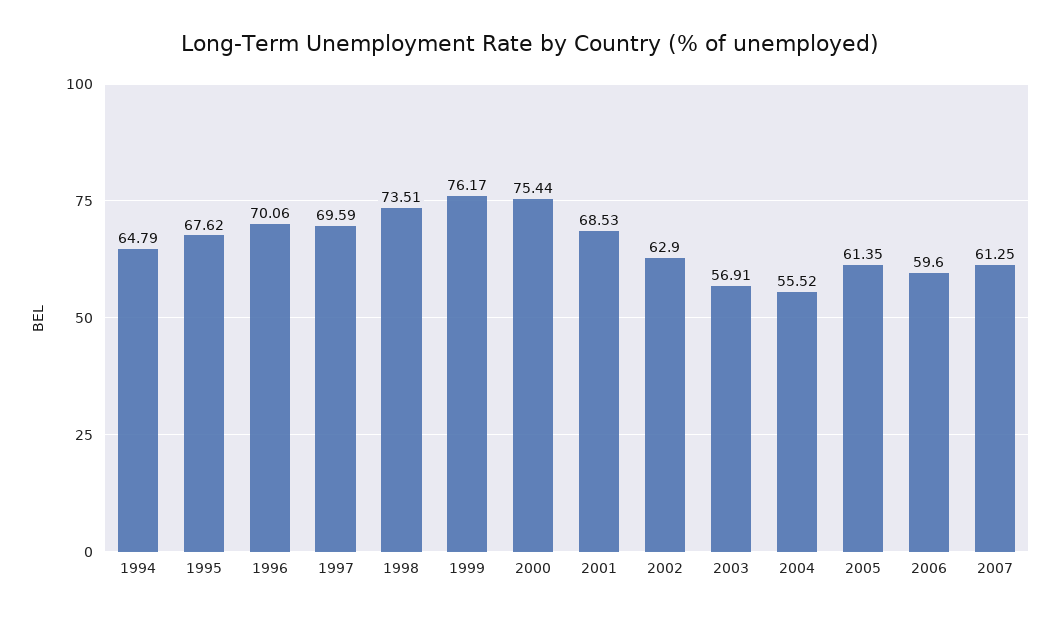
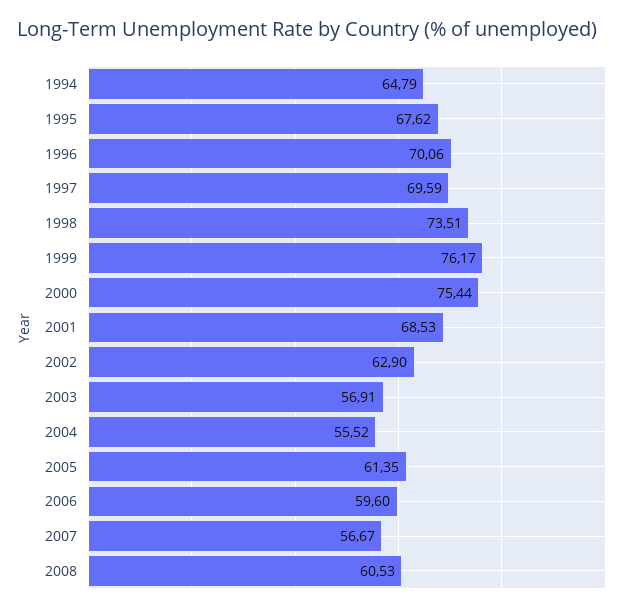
2007: 61.25 -> 56.67
2008: none -> 60.53

